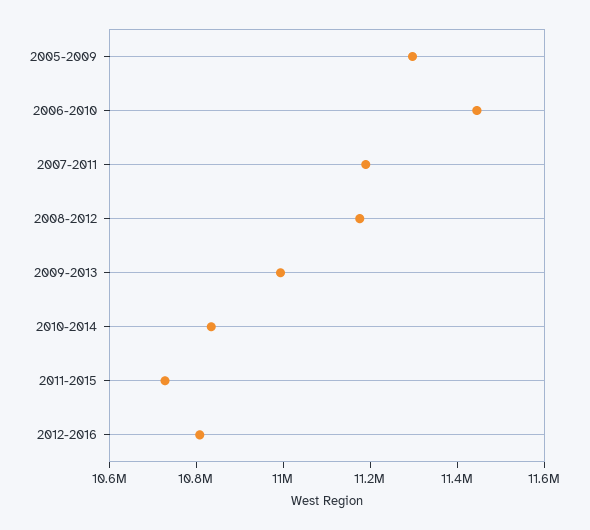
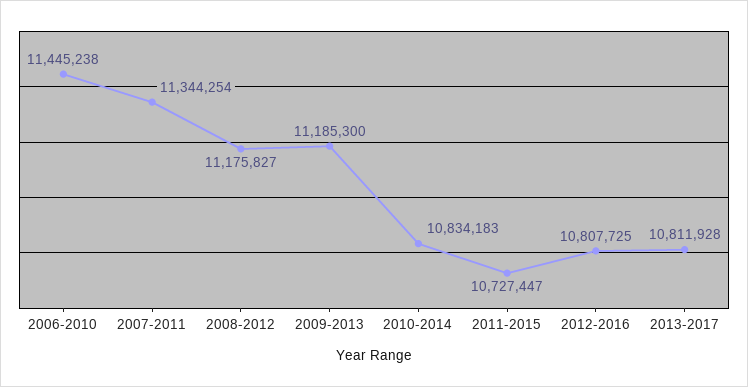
2005-2009: 11300000 -> none
2007-2011: 11200000 -> 11344254
2009-2013: 11000000 -> 11185300
2013-2017: none -> 10811928

